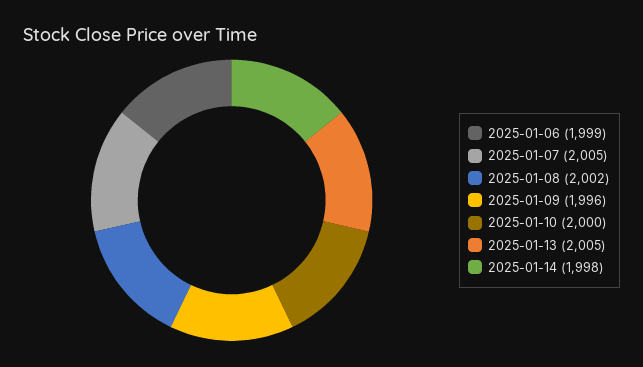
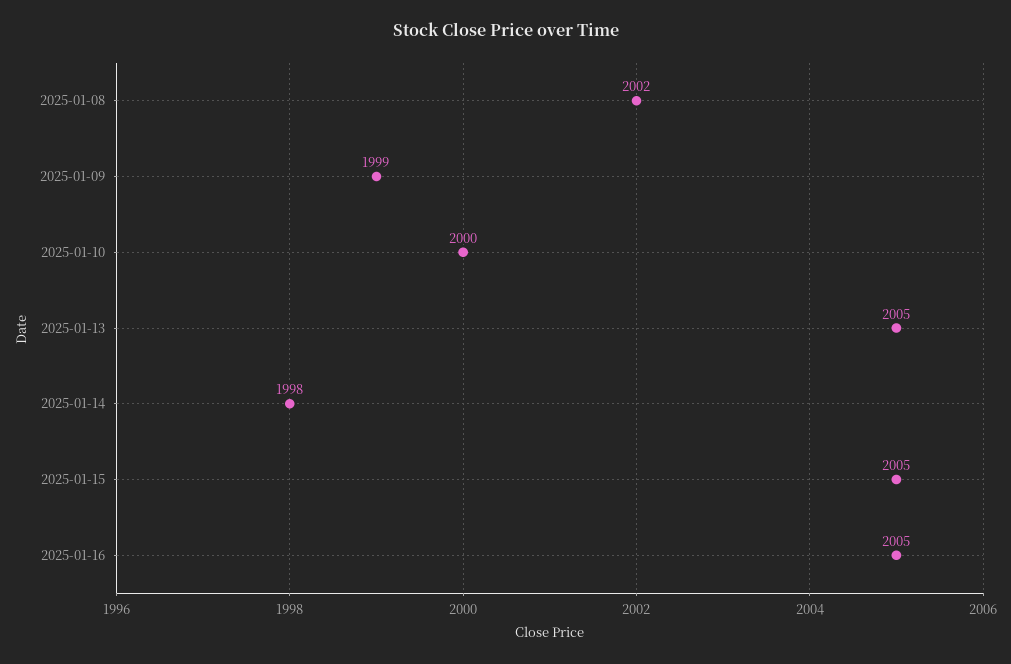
2025-01-06: 1999 -> none
2025-01-07: 2005 -> none
2025-01-09: 1996 -> 1999
2025-01-15: none -> 2005
2025-01-16: none -> 2005

